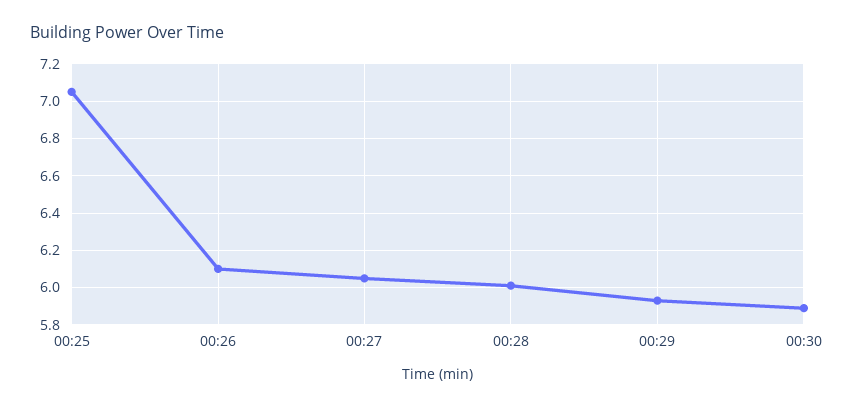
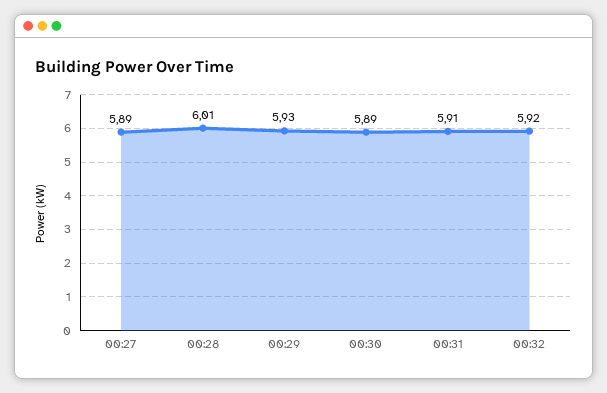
00:25: 7.05 -> none
00:26: 6.1 -> none
00:27: 6.05 -> 5.89
00:31: none -> 5.91
00:32: none -> 5.92

